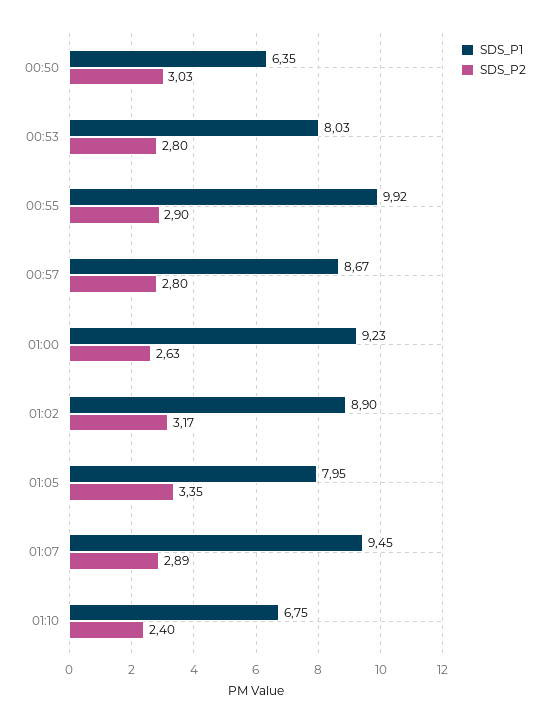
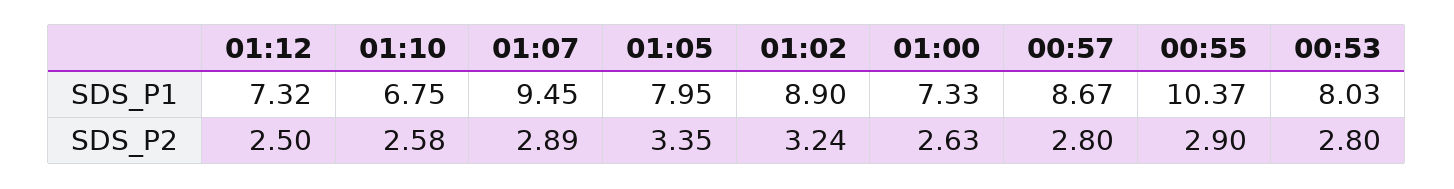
SDS_P1, 00:50: 6.35 -> none
SDS_P2, 00:50: 3.03 -> none
SDS_P1, 00:55: 9.92 -> 10.37
SDS_P1, 01:00: 9.23 -> 7.33
SDS_P2, 01:02: 3.17 -> 3.24
SDS_P2, 01:10: 2.4 -> 2.58
SDS_P1, 01:12: none -> 7.32
SDS_P2, 01:12: none -> 2.5

